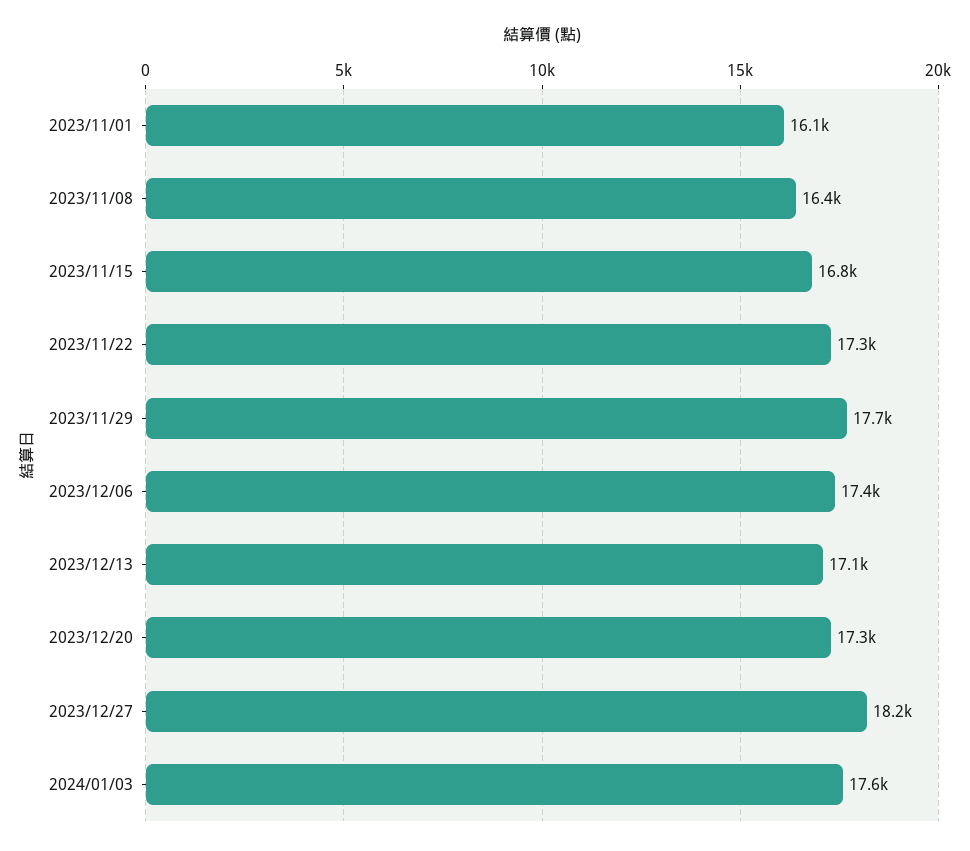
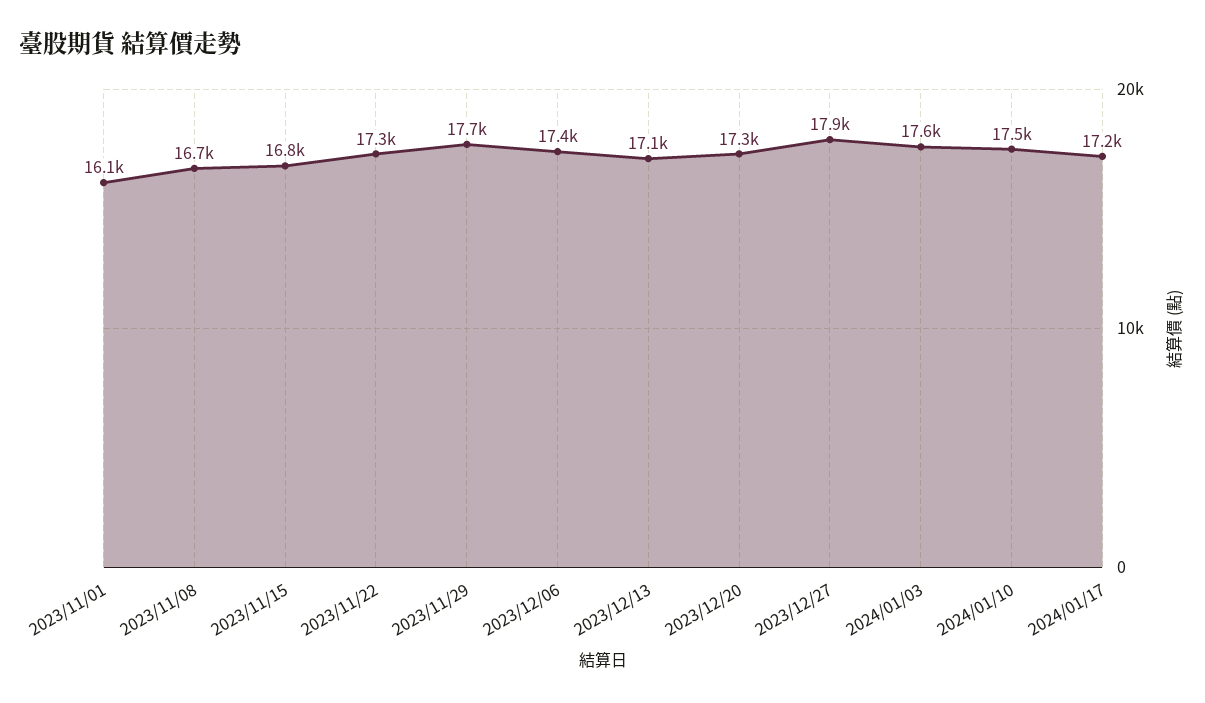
2023/11/08: 16400 -> 16700
2023/12/27: 18200 -> 17900
2024/01/10: none -> 17500
2024/01/17: none -> 17200

